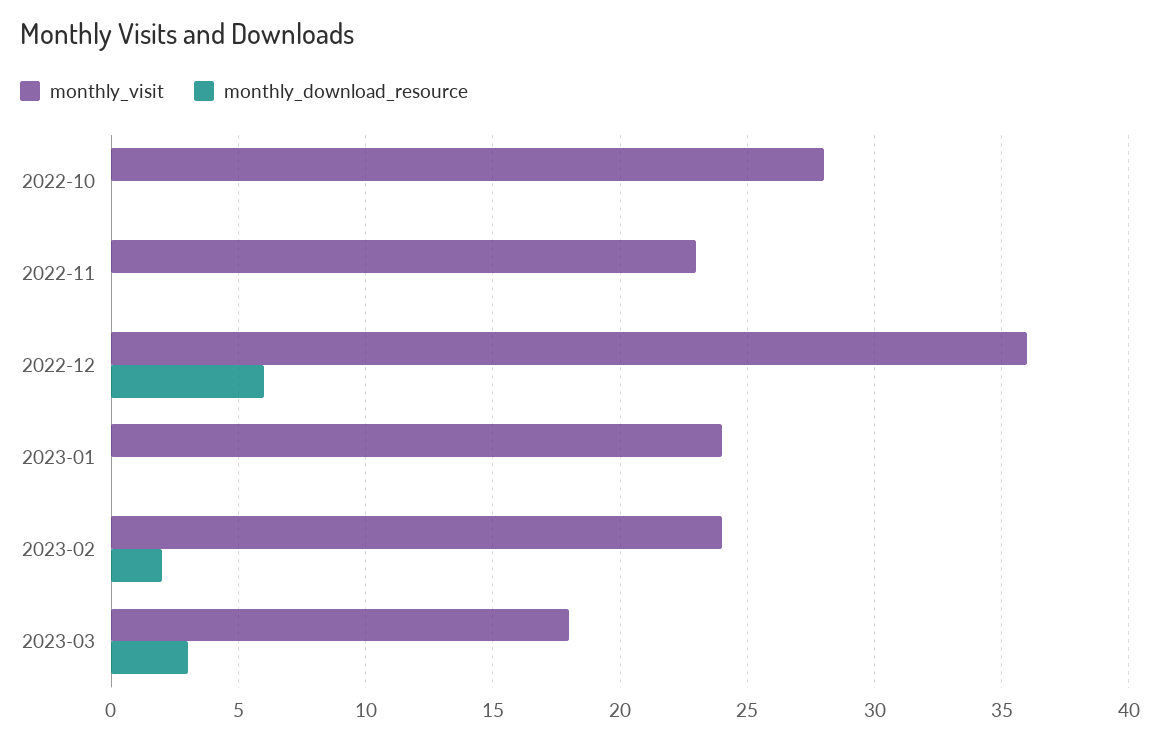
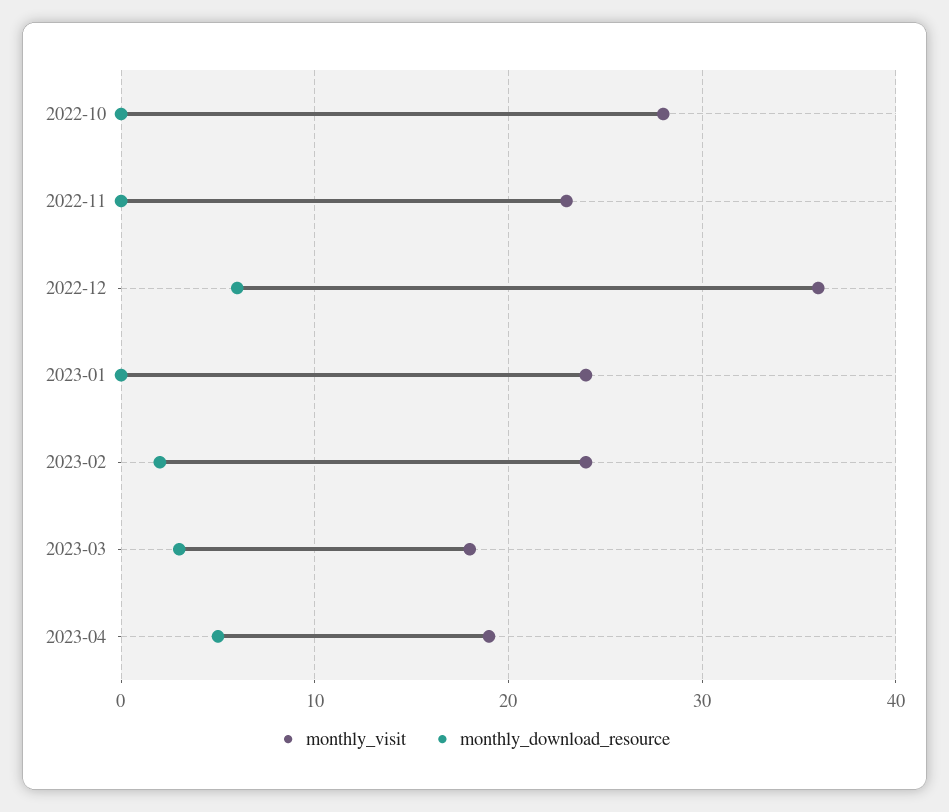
monthly_visit, 2023-04: none -> 19
monthly_download_resource, 2023-04: none -> 5

